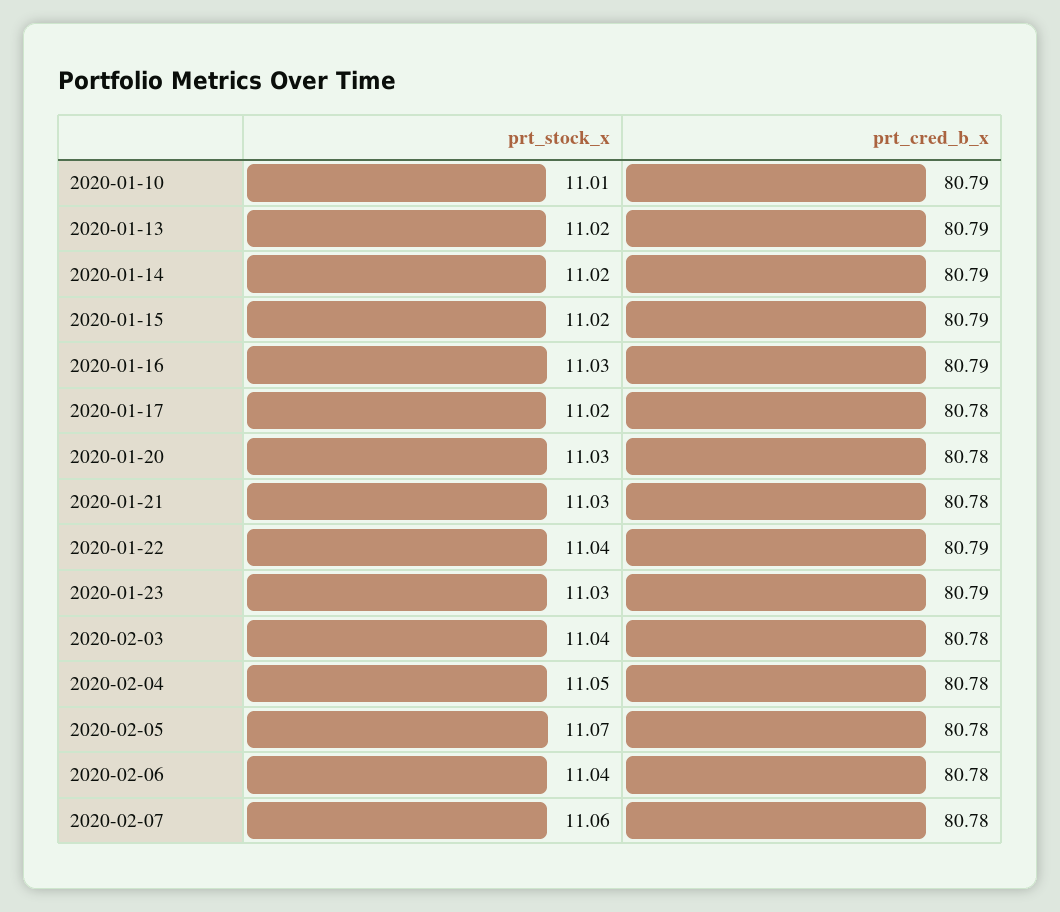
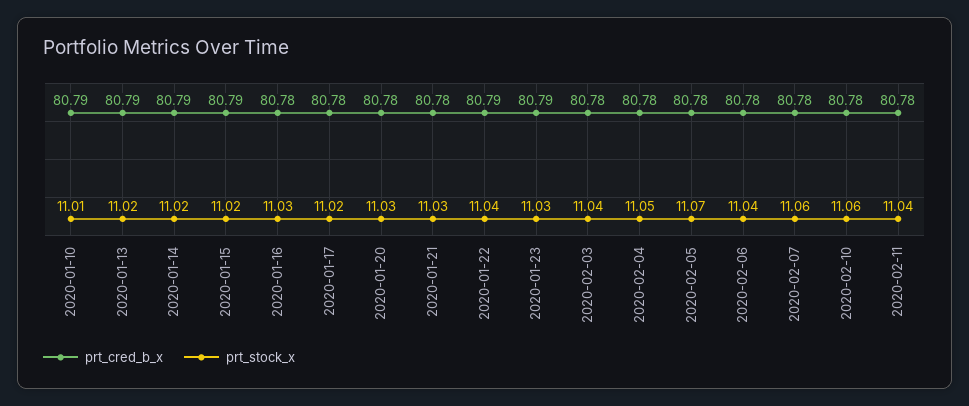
prt_cred_b_x, 2020-01-16: 80.79 -> 80.78
prt_cred_b_x, 2020-02-10: none -> 80.78
prt_stock_x, 2020-02-10: none -> 11.06
prt_cred_b_x, 2020-02-11: none -> 80.78
prt_stock_x, 2020-02-11: none -> 11.04

